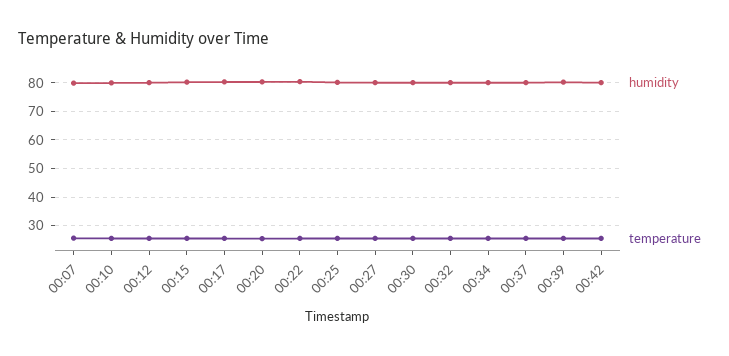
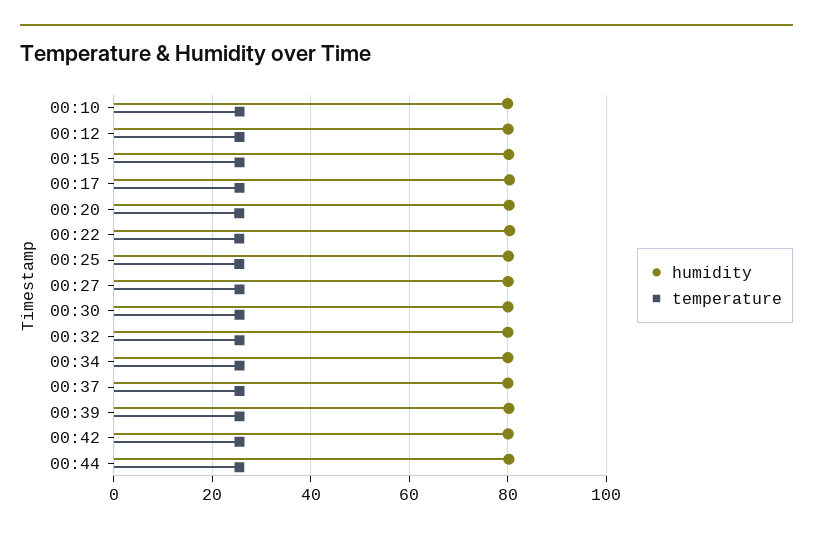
humidity, 00:07: 80 -> none
temperature, 00:07: 25 -> none
humidity, 00:44: none -> 80
temperature, 00:44: none -> 26

